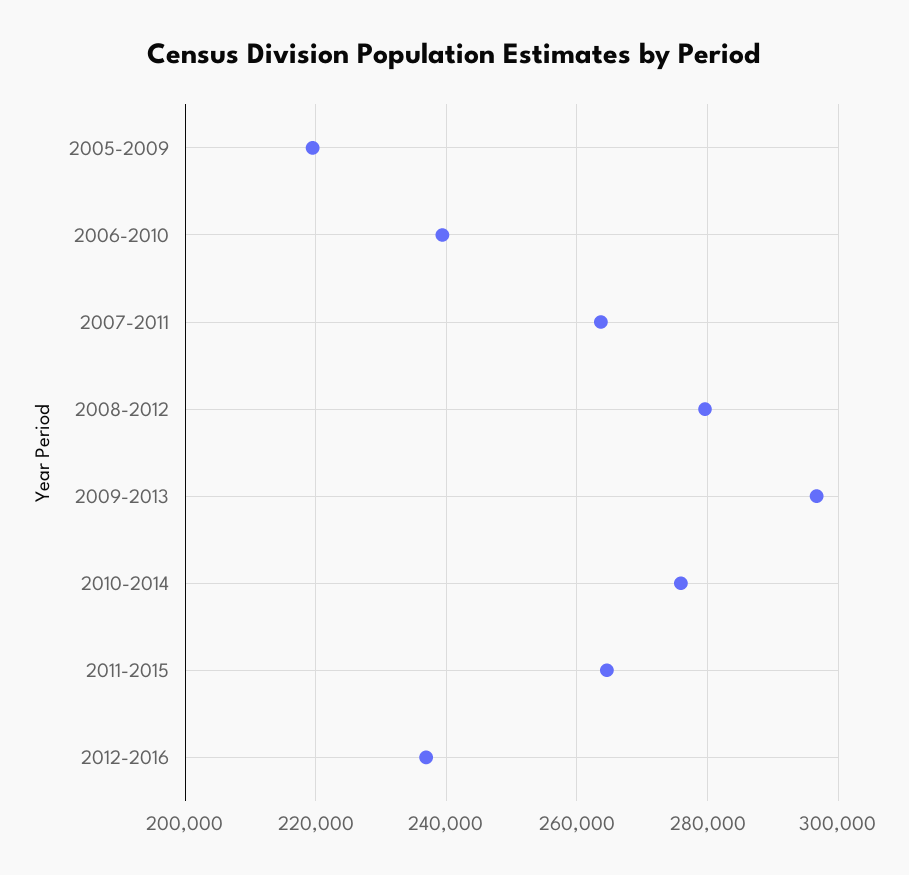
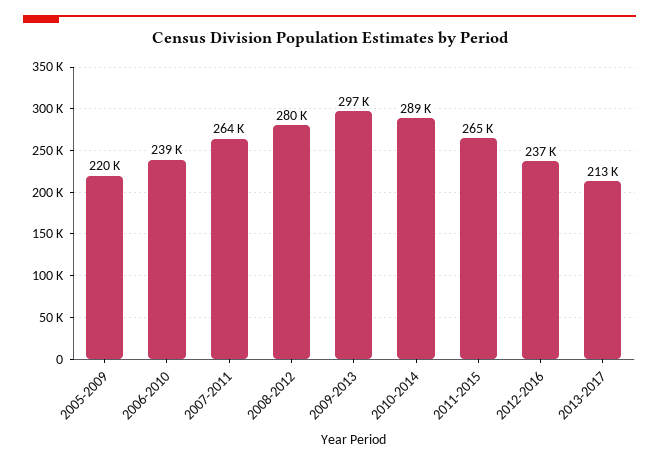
2010-2014: 276000 -> 289000
2013-2017: none -> 213000

